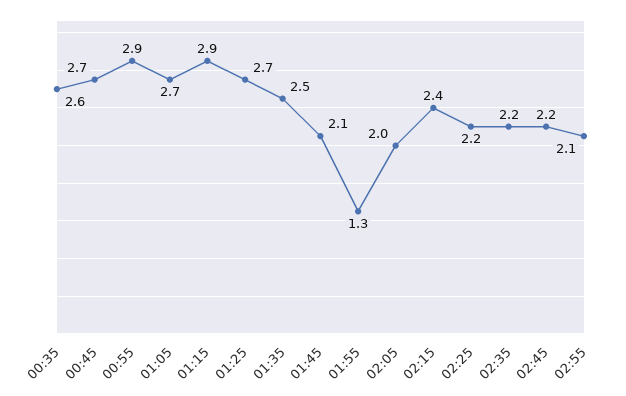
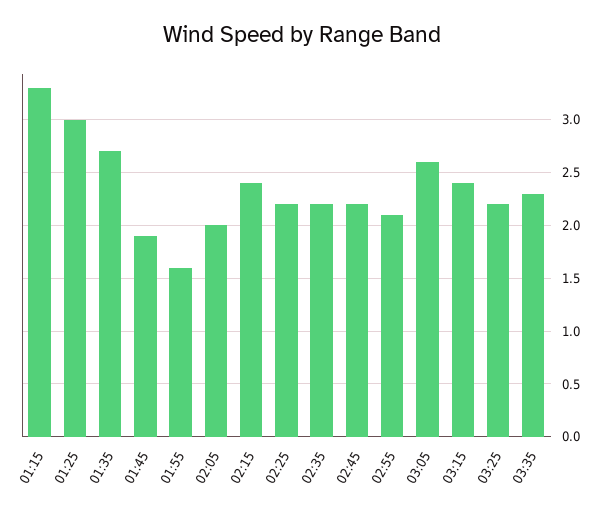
00:35: 2.6 -> none
00:45: 2.7 -> none
00:55: 2.9 -> none
01:05: 2.7 -> none
01:15: 2.9 -> 3.3
01:25: 2.7 -> 3
01:35: 2.5 -> 2.7
01:45: 2.1 -> 1.9
01:55: 1.3 -> 1.6
03:05: none -> 2.6
03:15: none -> 2.4
03:25: none -> 2.2
03:35: none -> 2.3

